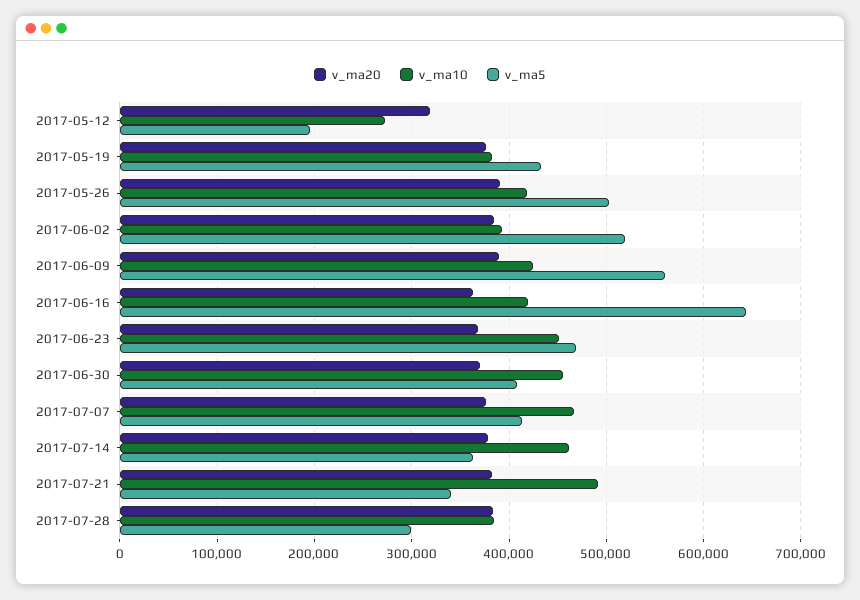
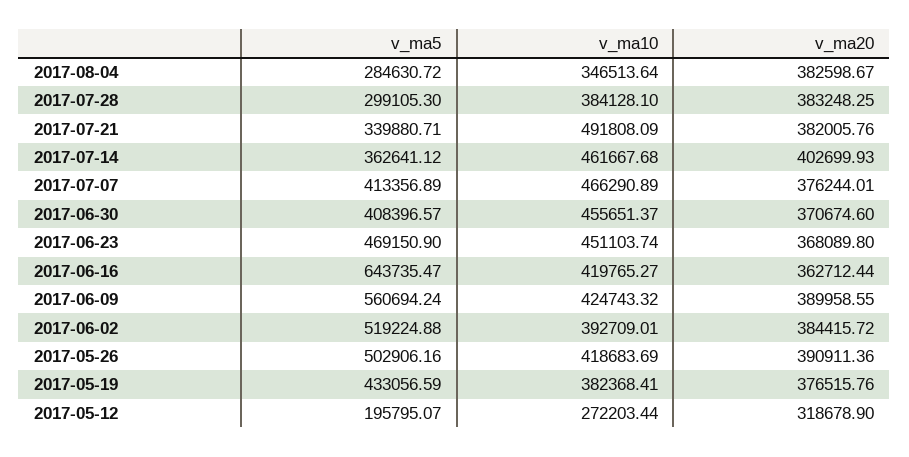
v_ma20, 2017-07-14: 380000 -> 402699.93
v_ma5, 2017-08-04: none -> 284630.72
v_ma10, 2017-08-04: none -> 346513.64
v_ma20, 2017-08-04: none -> 382598.67

